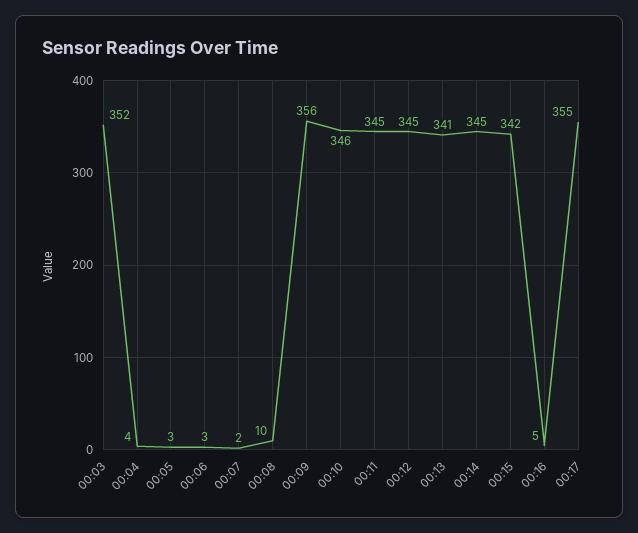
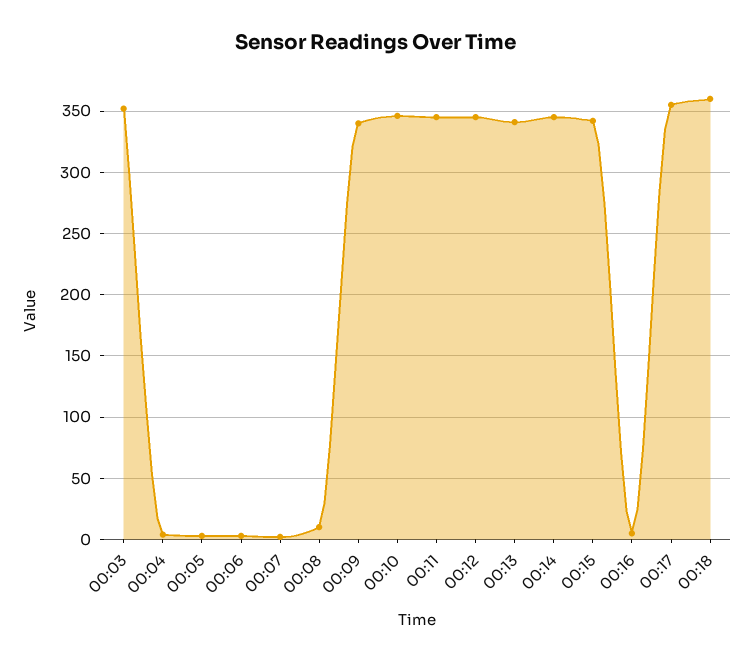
00:09: 356 -> 340
00:18: none -> 360

